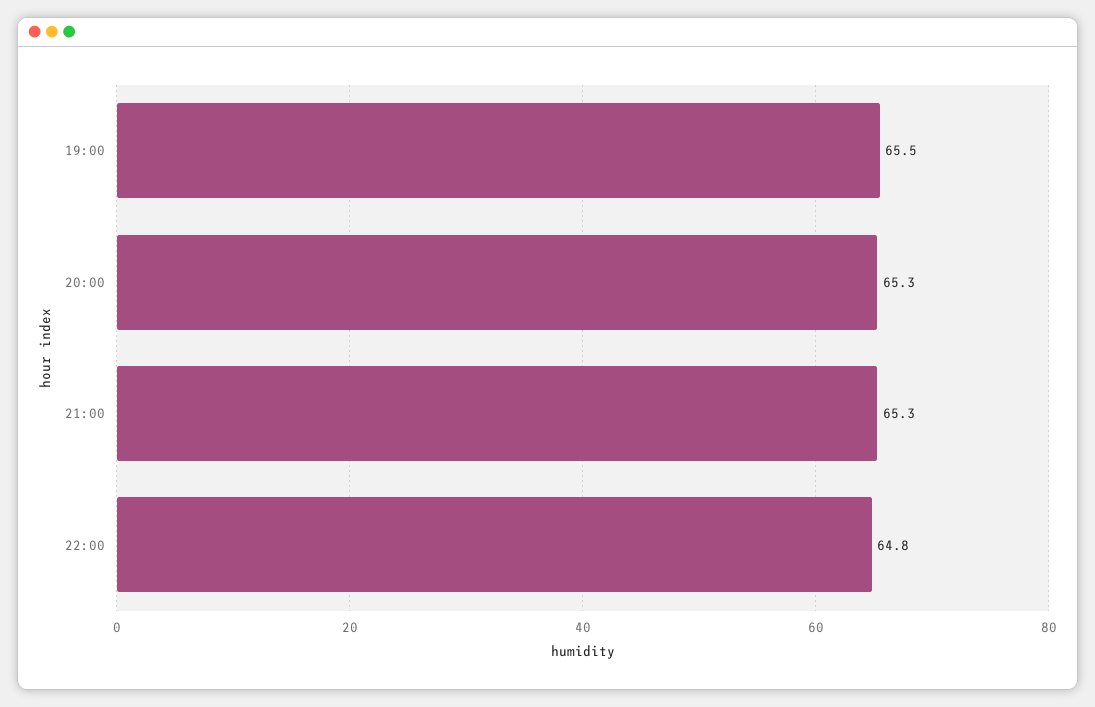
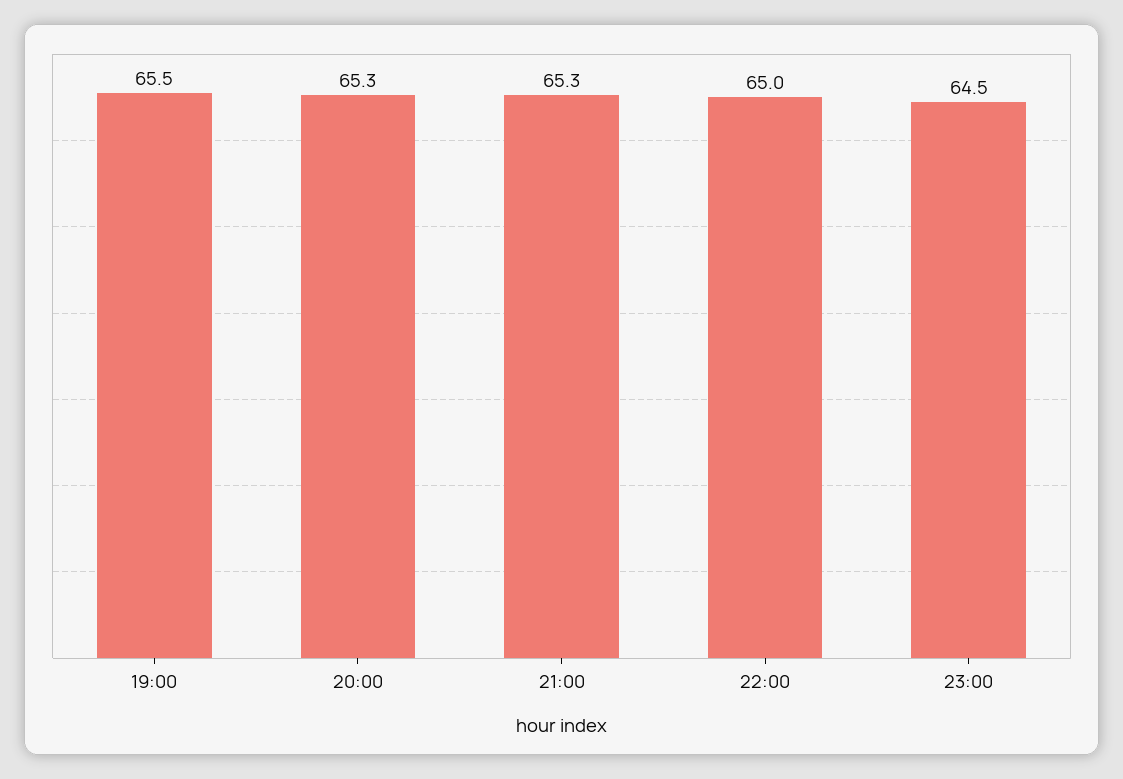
22:00: 64.8 -> 65
23:00: none -> 64.5

